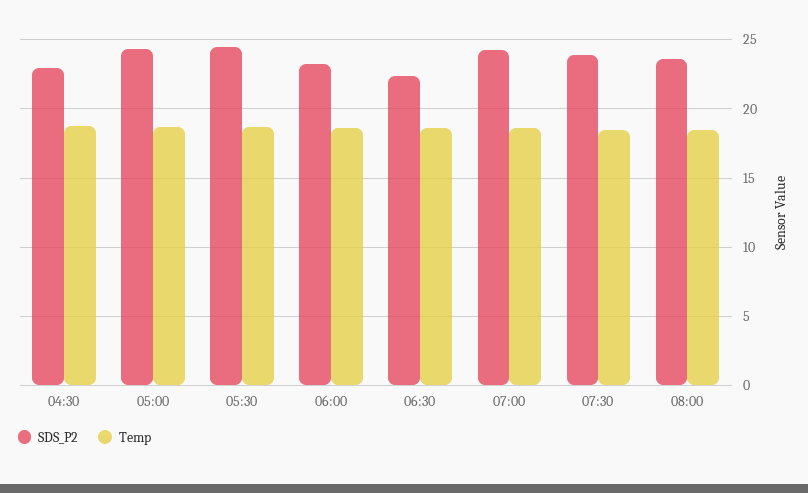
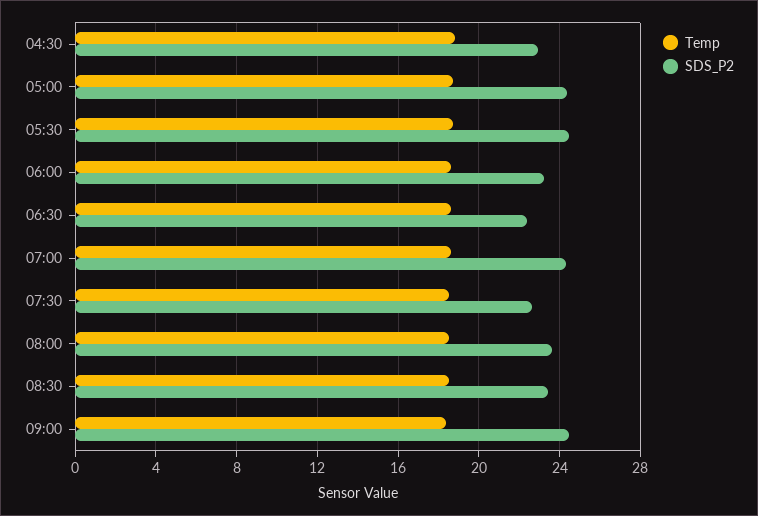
SDS_P2, 07:30: 24 -> 22.5
Temp, 08:30: none -> 18.5
SDS_P2, 08:30: none -> 23.5
Temp, 09:00: none -> 18.5
SDS_P2, 09:00: none -> 24.5

